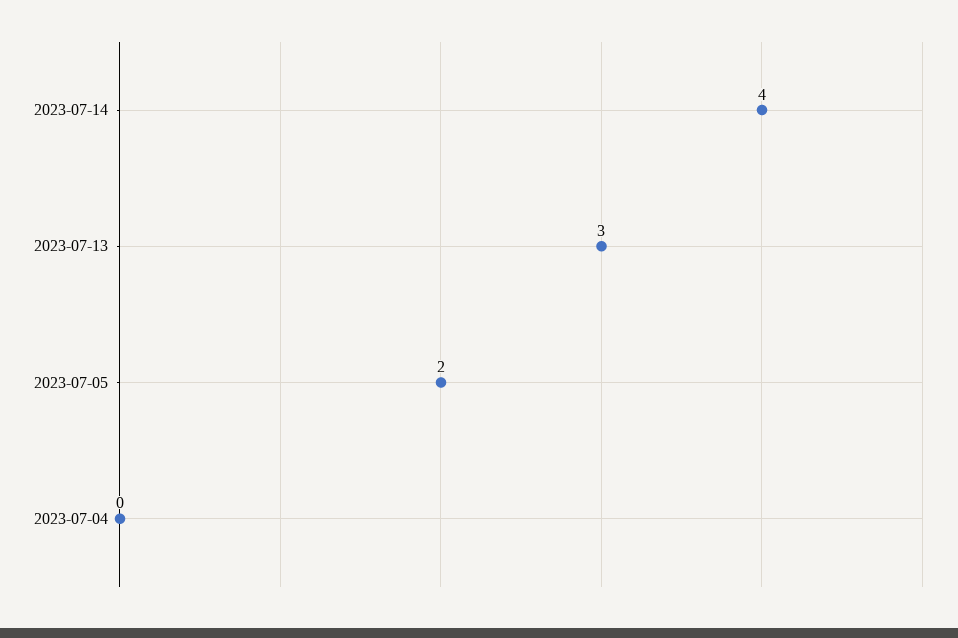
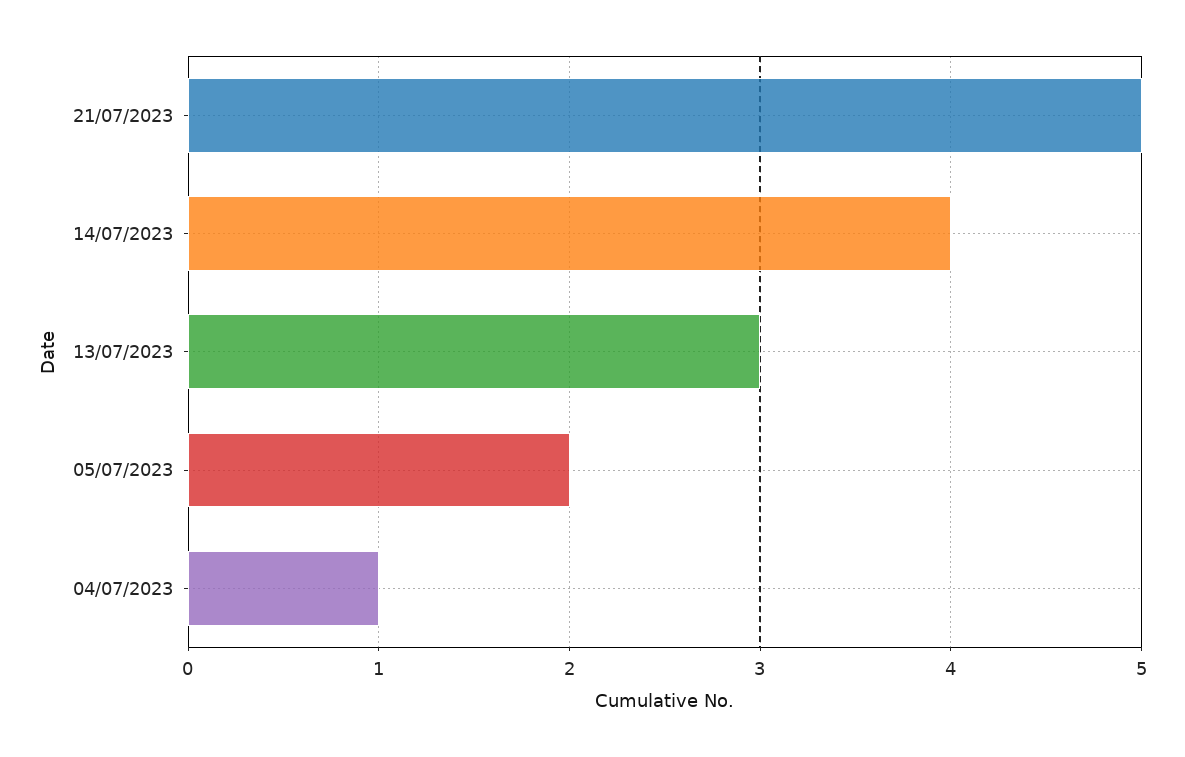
2023-07-04: 0 -> 1
21/07/2023: none -> 5

